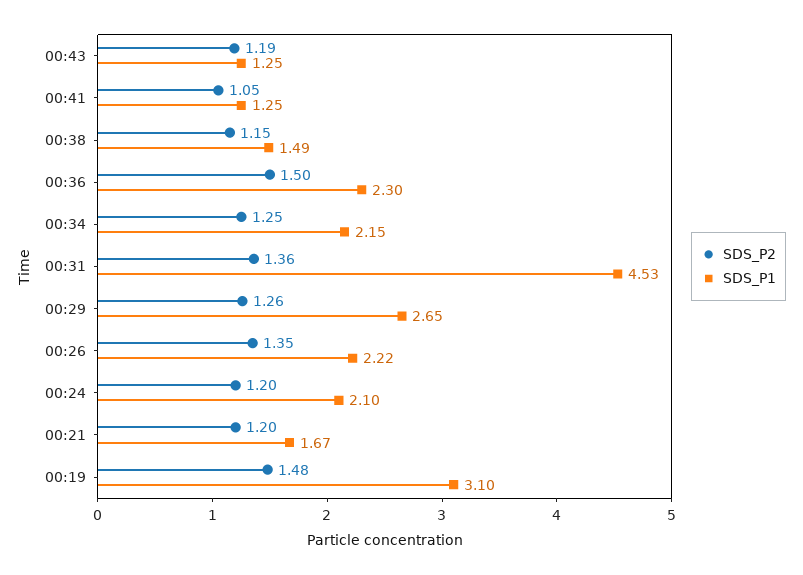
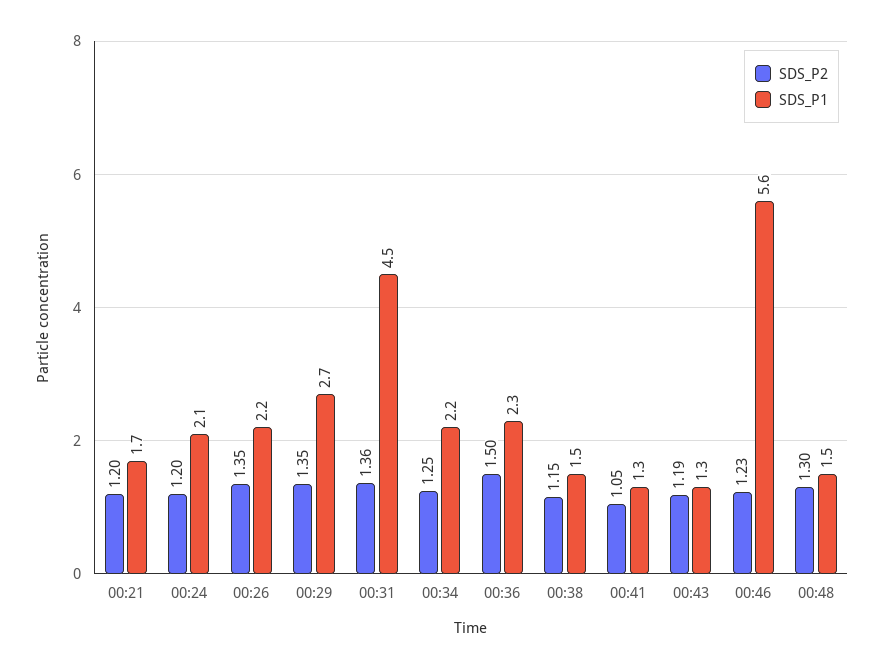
SDS_P2, 00:29: 1.26 -> 1.35
SDS_P2, 00:19: 1.48 -> none
SDS_P1, 00:19: 3.1 -> none
SDS_P2, 00:46: none -> 1.23
SDS_P1, 00:46: none -> 5.6
SDS_P2, 00:48: none -> 1.3
SDS_P1, 00:48: none -> 1.5

